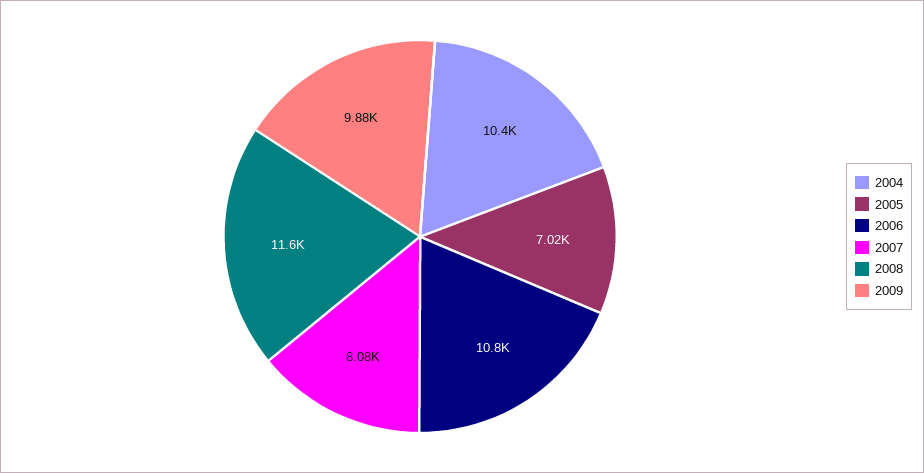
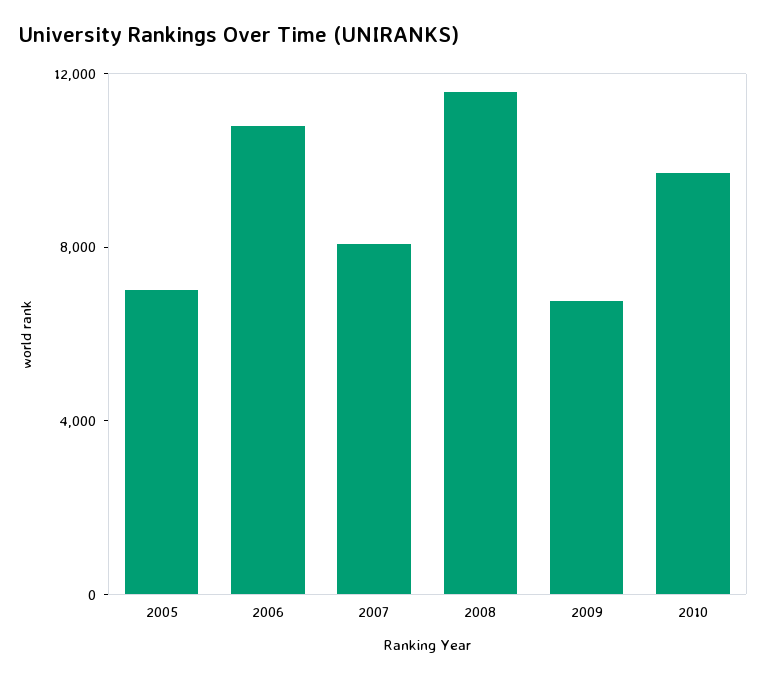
2004: 10400 -> none
2009: 9880 -> 7000
2010: none -> 10000

